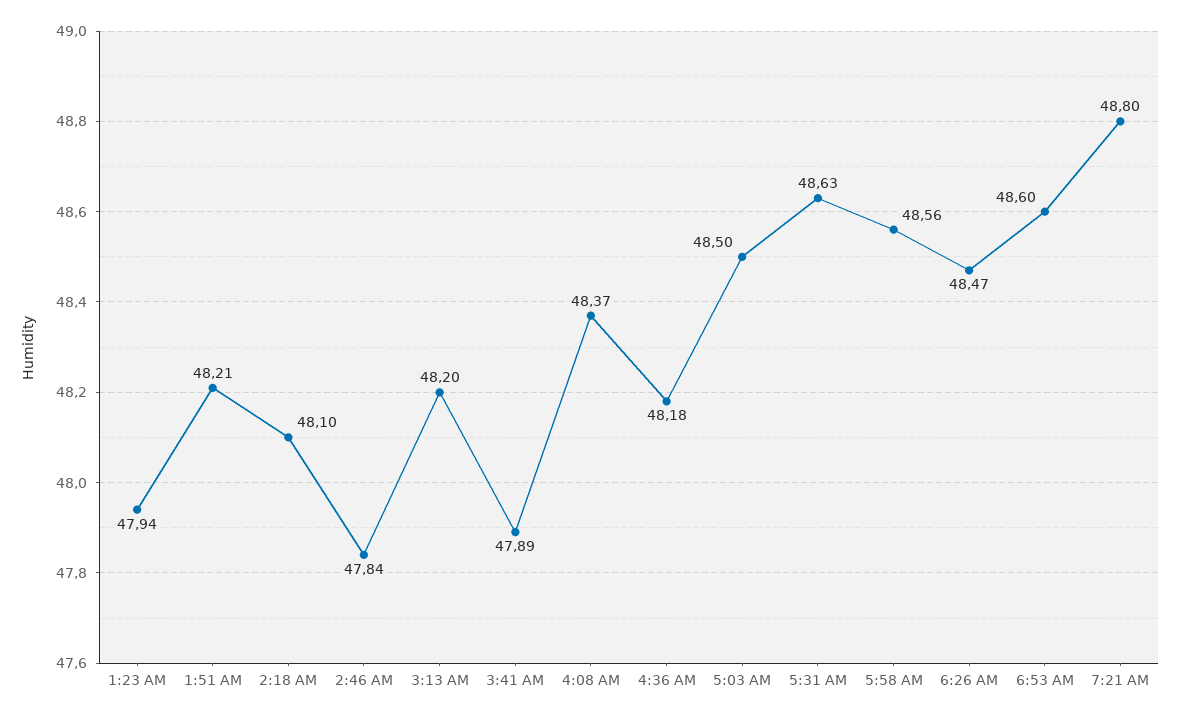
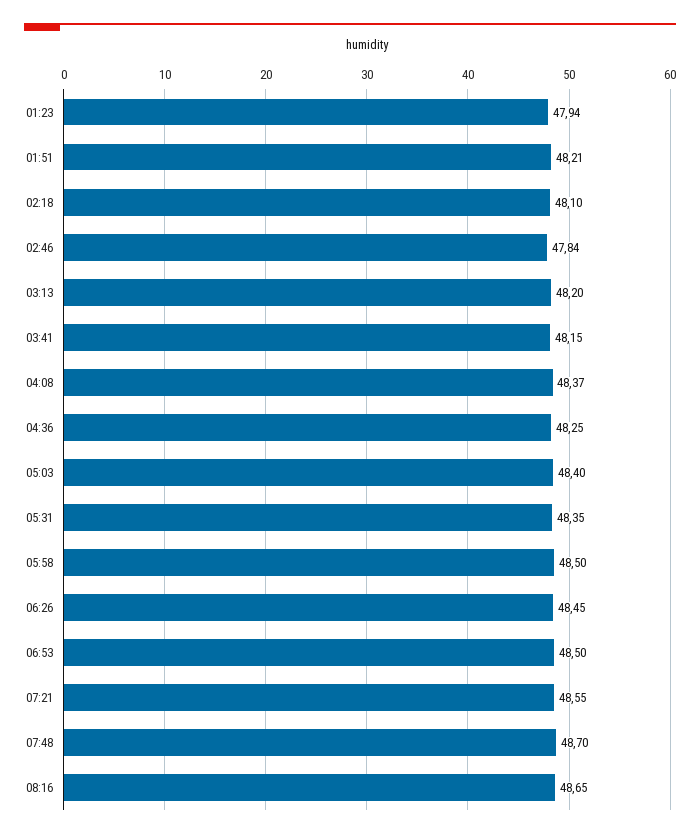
3:41 AM: 47.89 -> 48.15
4:36 AM: 48.18 -> 48.25
5:03 AM: 48.5 -> 48.4
5:31 AM: 48.63 -> 48.35
5:58 AM: 48.56 -> 48.5
6:26 AM: 48.47 -> 48.45
6:53 AM: 48.6 -> 48.5
7:21 AM: 48.8 -> 48.55
07:48: none -> 48.7
08:16: none -> 48.65

